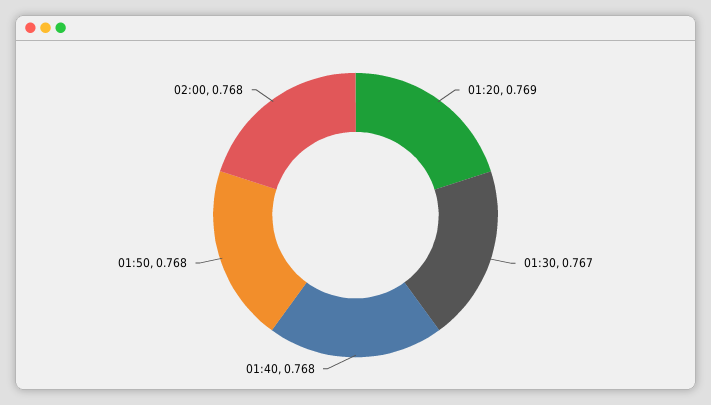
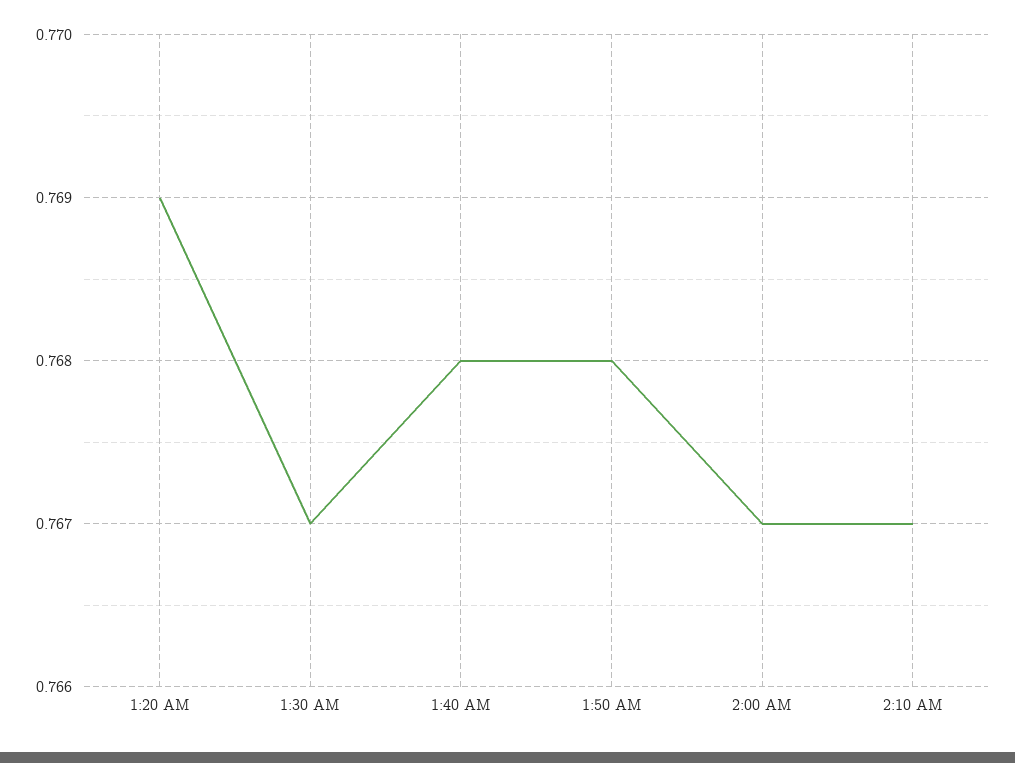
02:00: 0.768 -> 0.767
2:10 AM: none -> 0.767

